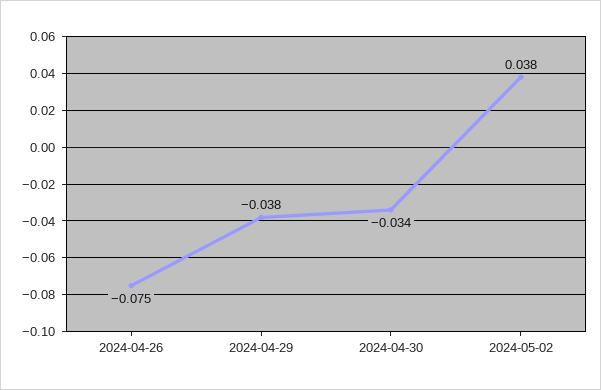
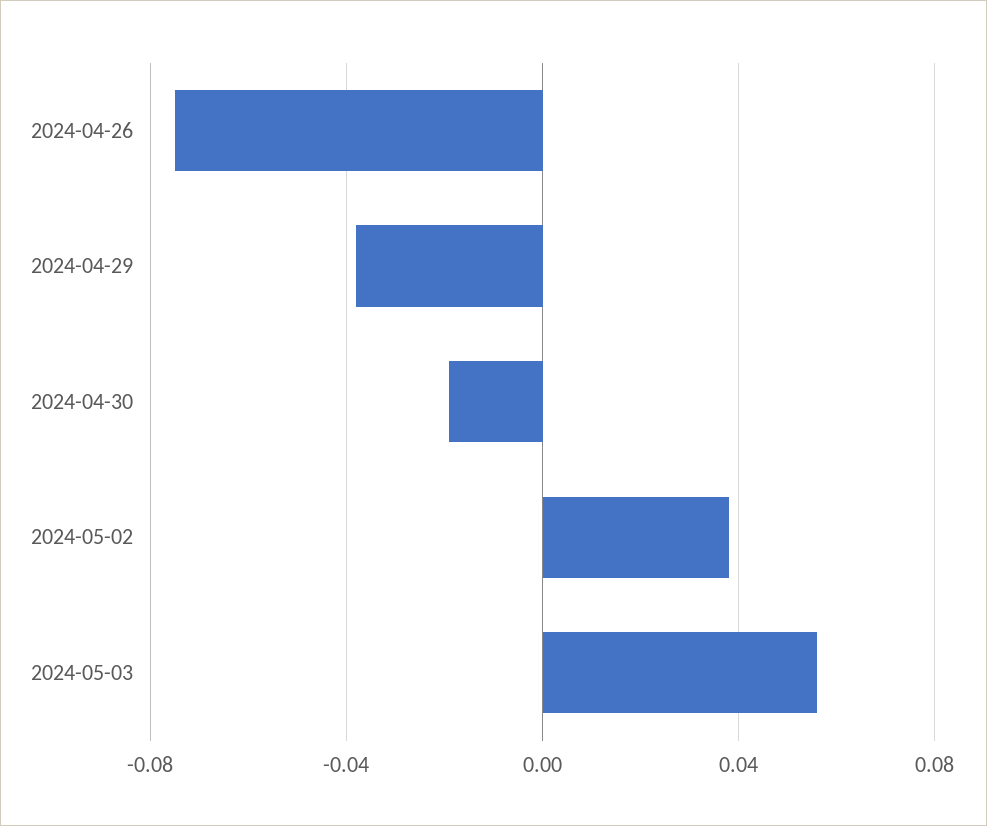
2024-04-30: -0.034 -> -0.02
2024-05-03: none -> 0.055

